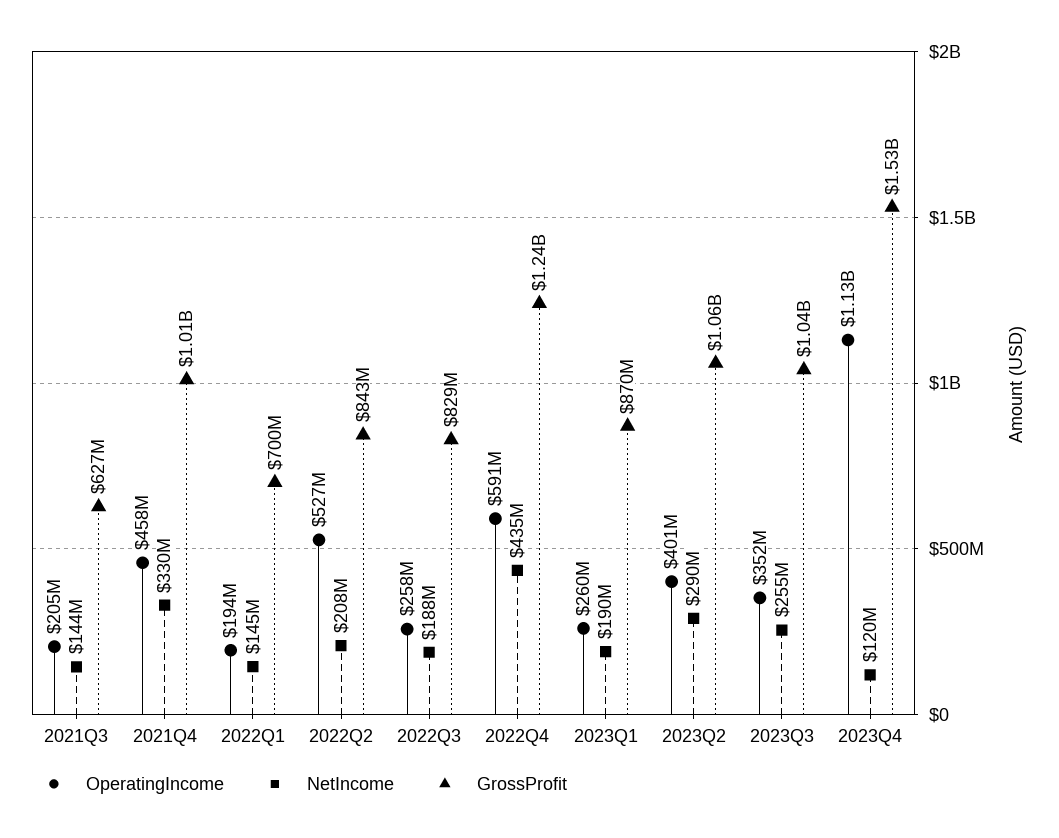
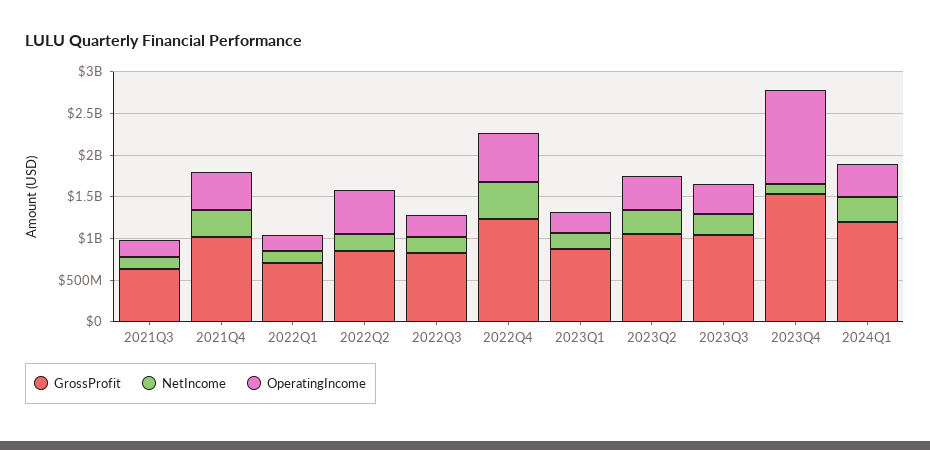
GrossProfit, 2024Q1: none -> 1200000000
NetIncome, 2024Q1: none -> 300000000
OperatingIncome, 2024Q1: none -> 400000000

